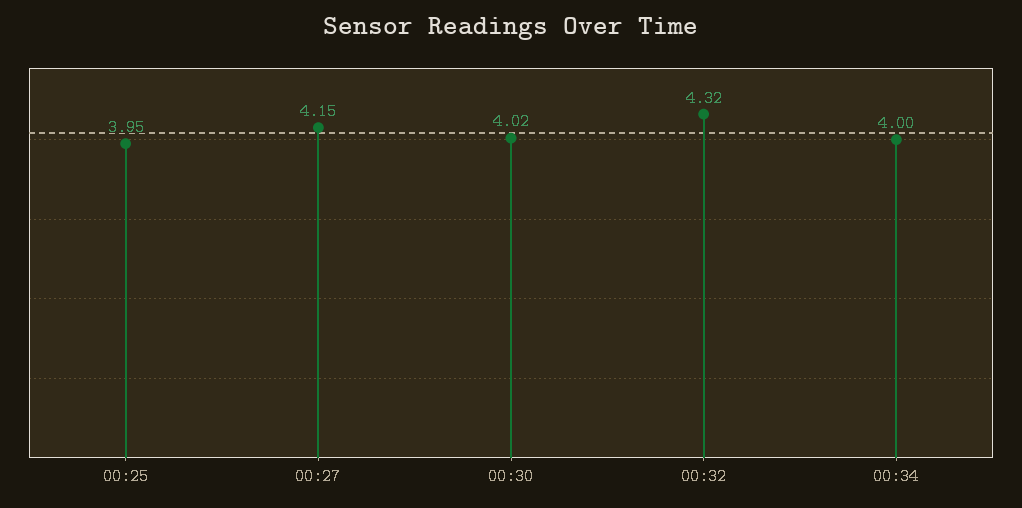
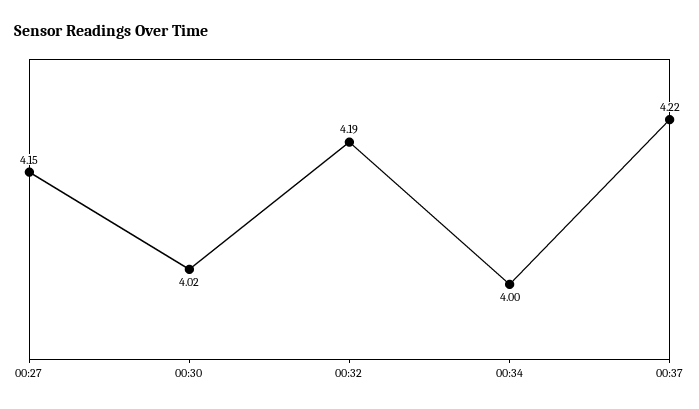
00:25: 3.95 -> none
00:32: 4.32 -> 4.19
00:37: none -> 4.22

